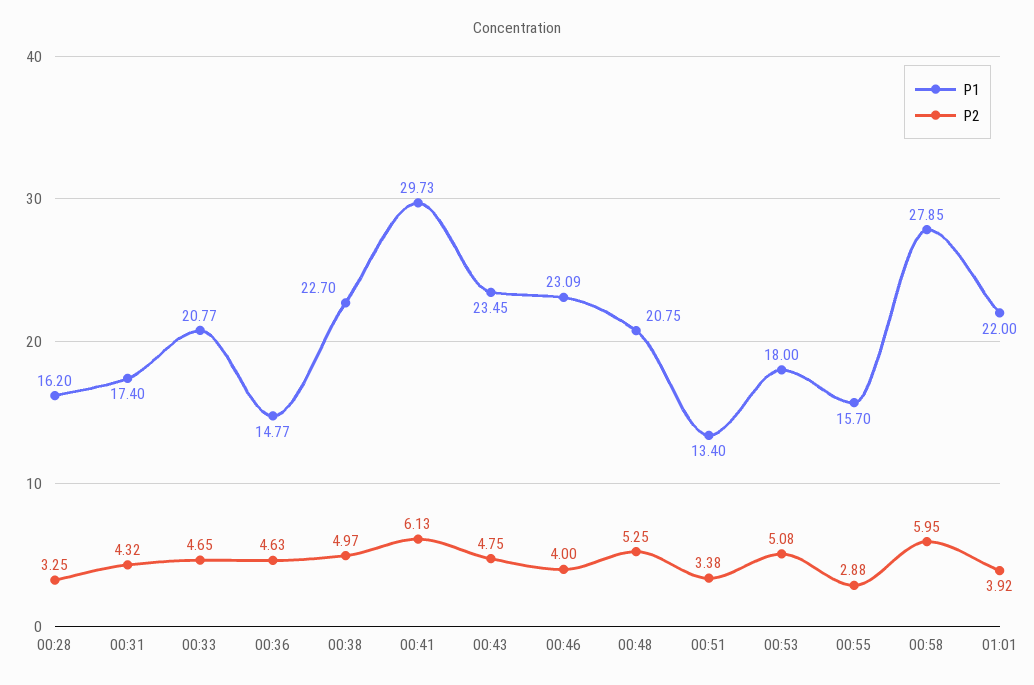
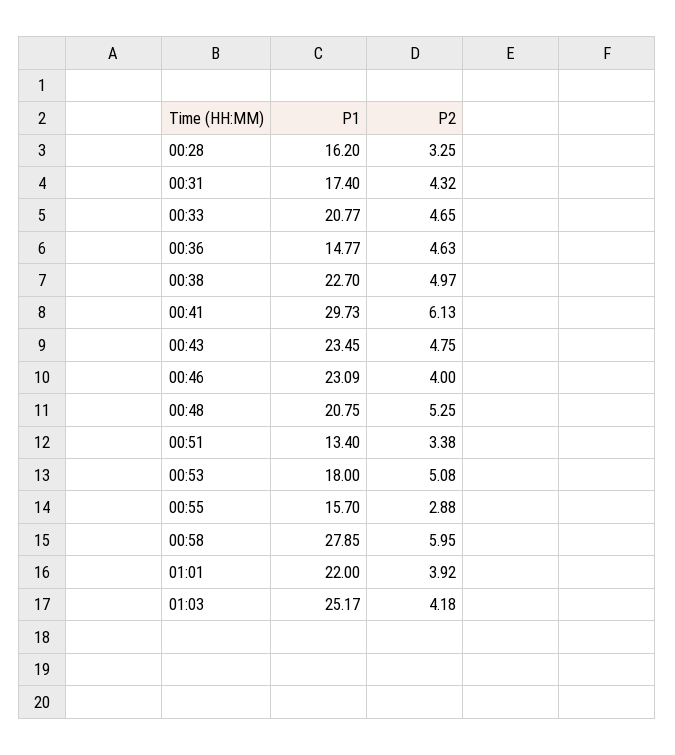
P1, 01:03: none -> 25.17
P2, 01:03: none -> 4.18

